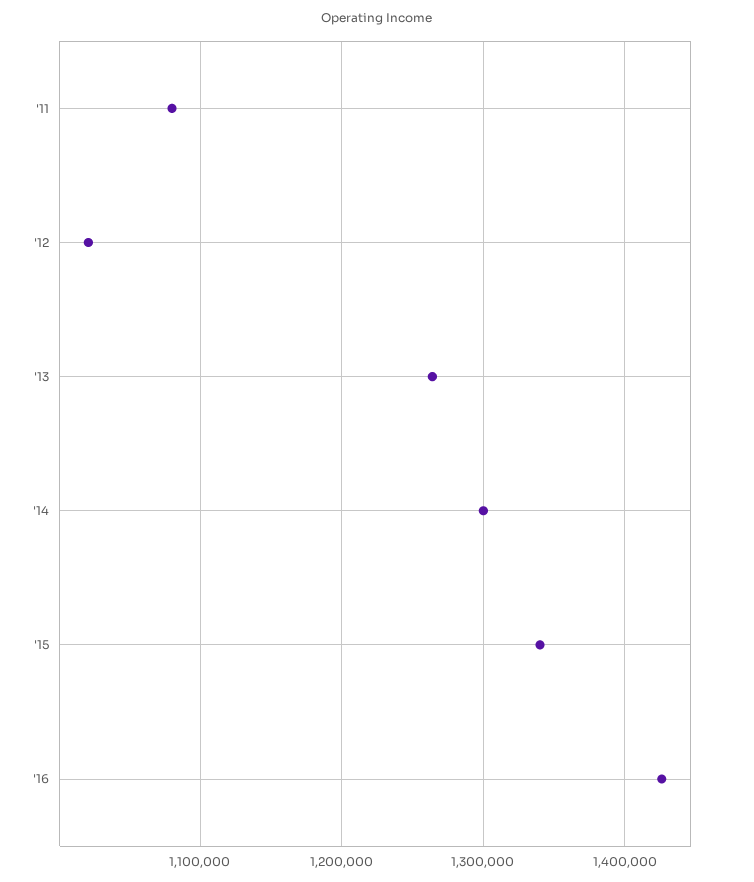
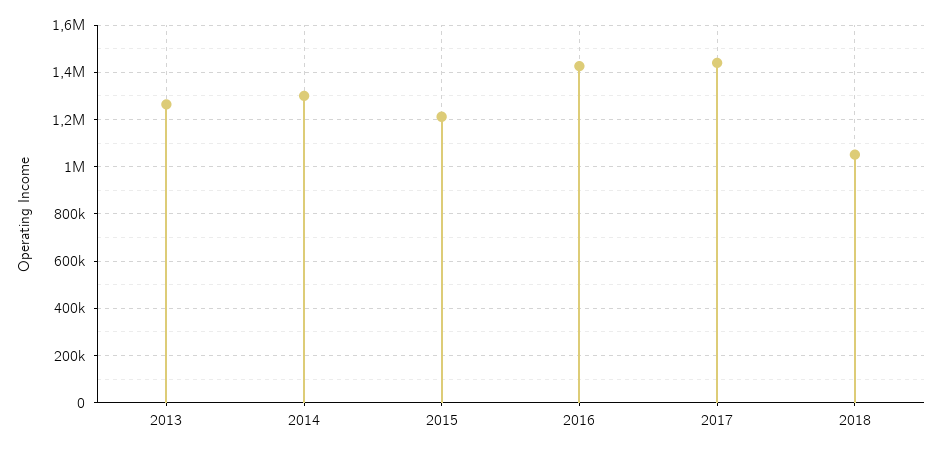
'11: 1080000 -> none
'12: 1020000 -> none
'15: 1340000 -> 1200000
2017: none -> 1450000
2018: none -> 1050000

